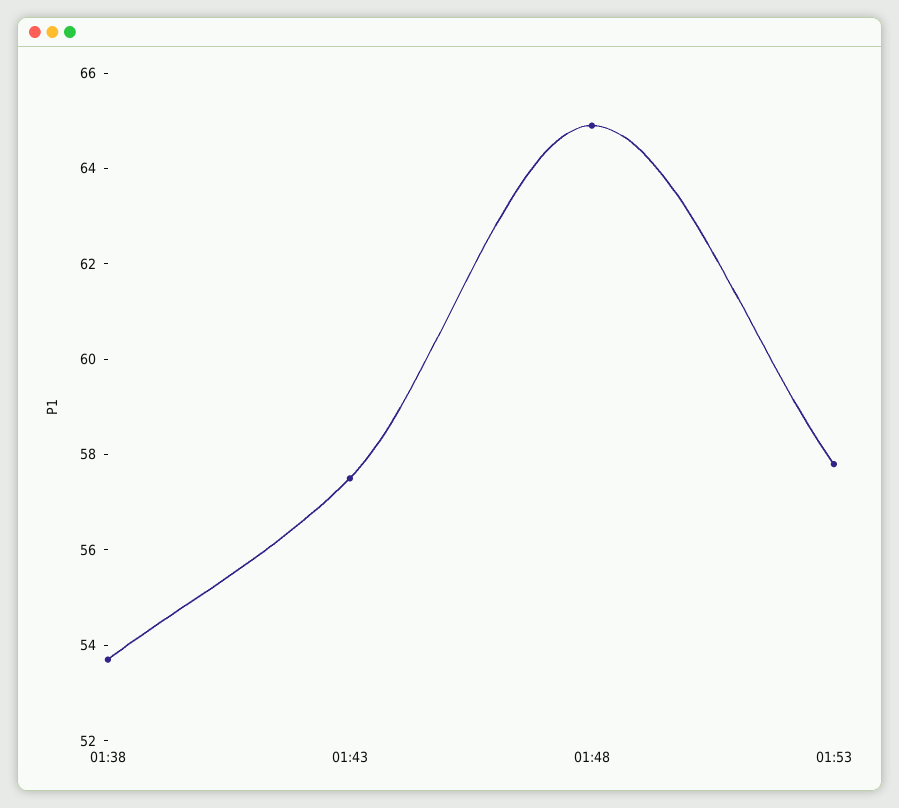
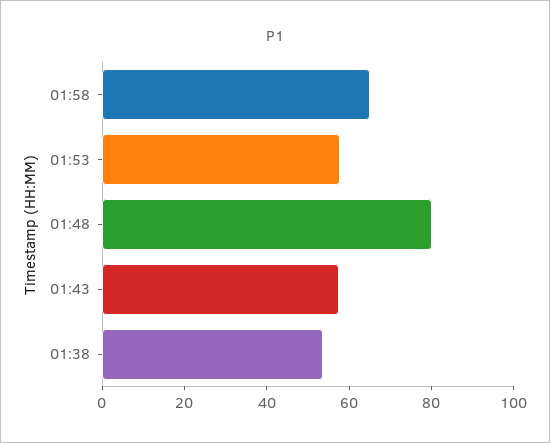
01:48: 65 -> 80
01:58: none -> 65

